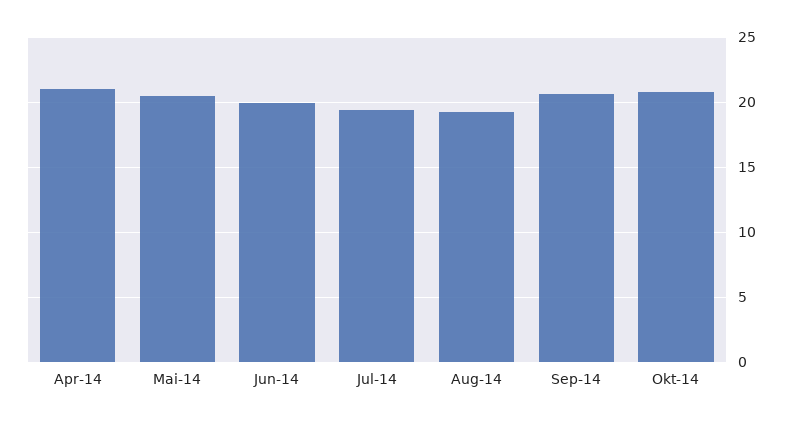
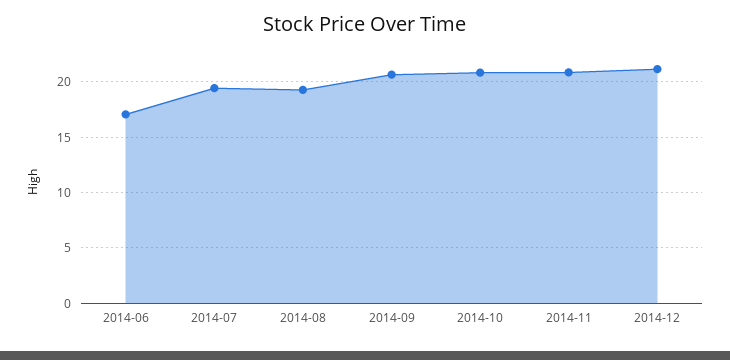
Apr-14: 21 -> none
Mai-14: 20.5 -> none
Jun-14: 20 -> 17
2014-11: none -> 21
2014-12: none -> 21

